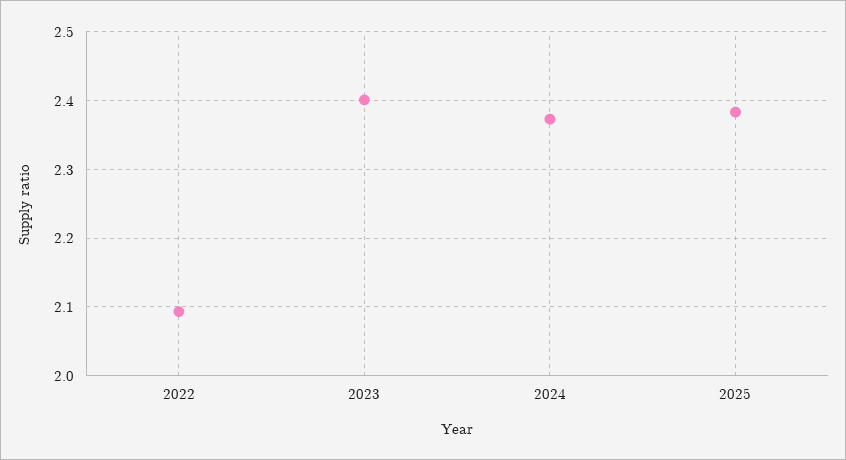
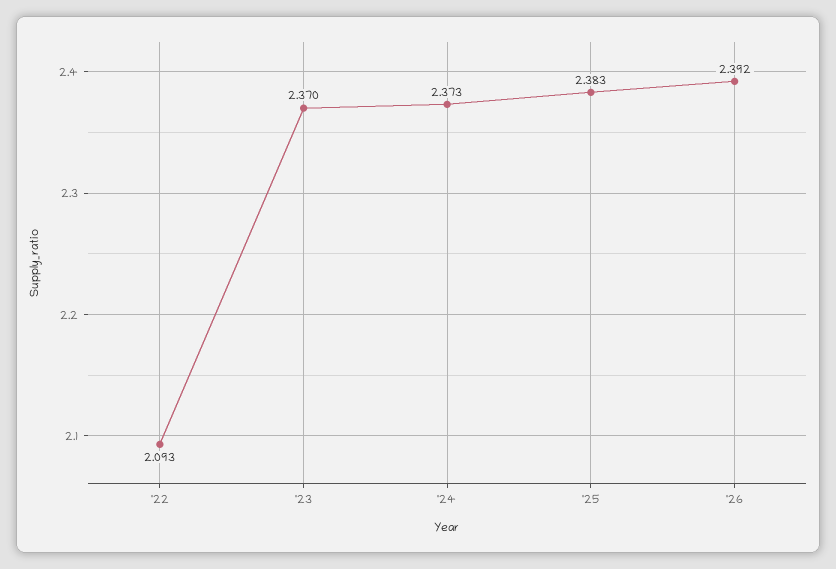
2023: 2.4 -> 2.37
'26: none -> 2.392

